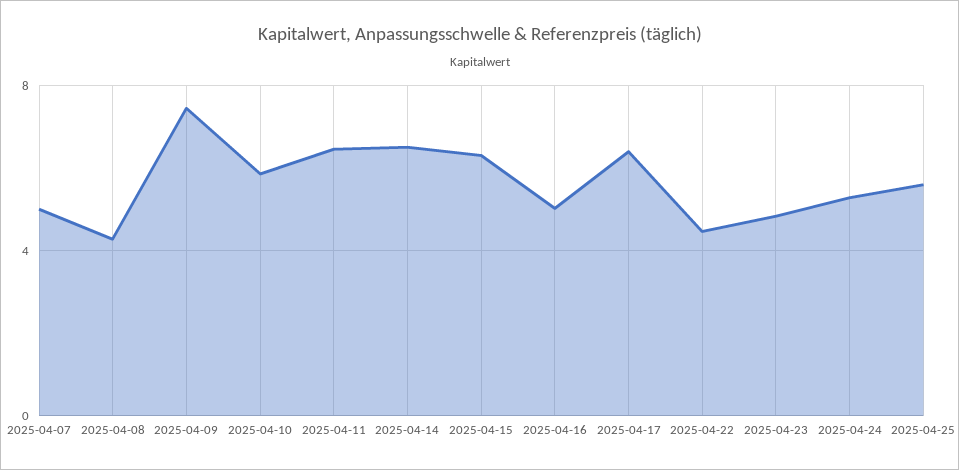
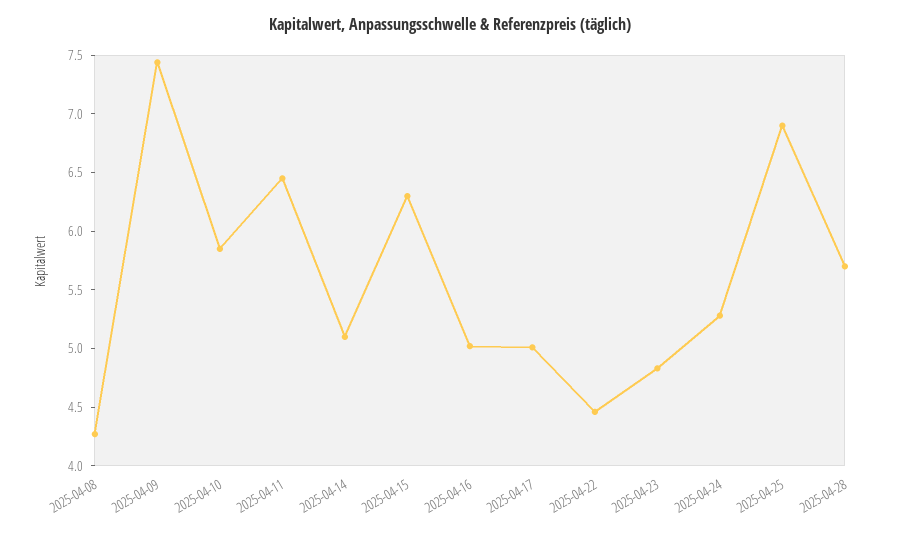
2025-04-07: 5 -> none
2025-04-14: 6.5 -> 5.1
2025-04-17: 6.5 -> 5
2025-04-25: 5.5 -> 6.9
2025-04-28: none -> 5.7

